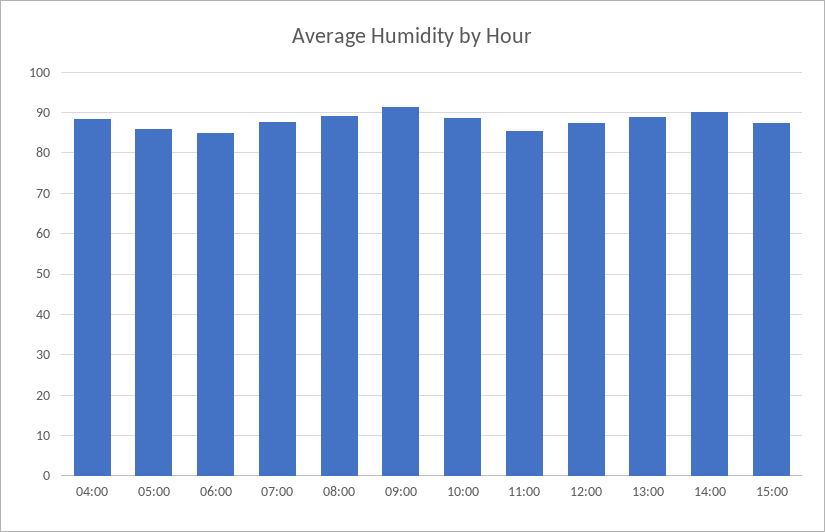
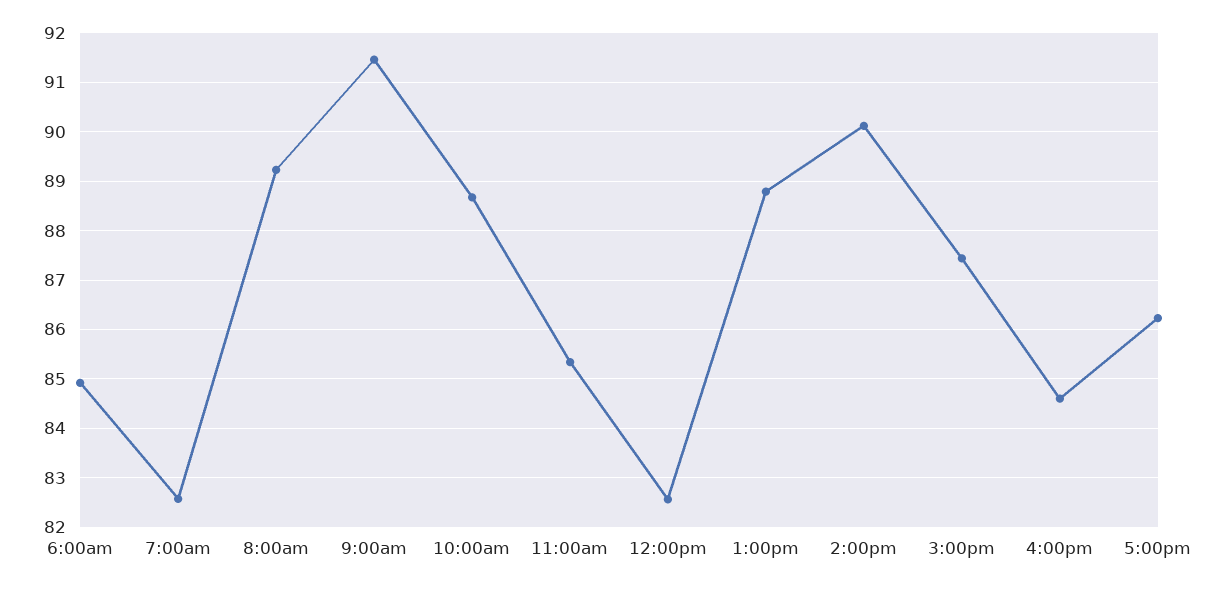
04:00: 88 -> none
05:00: 86 -> none
07:00: 88 -> 82.6
12:00: 88 -> 82.6
4:00pm: none -> 84.6
5:00pm: none -> 86.2

